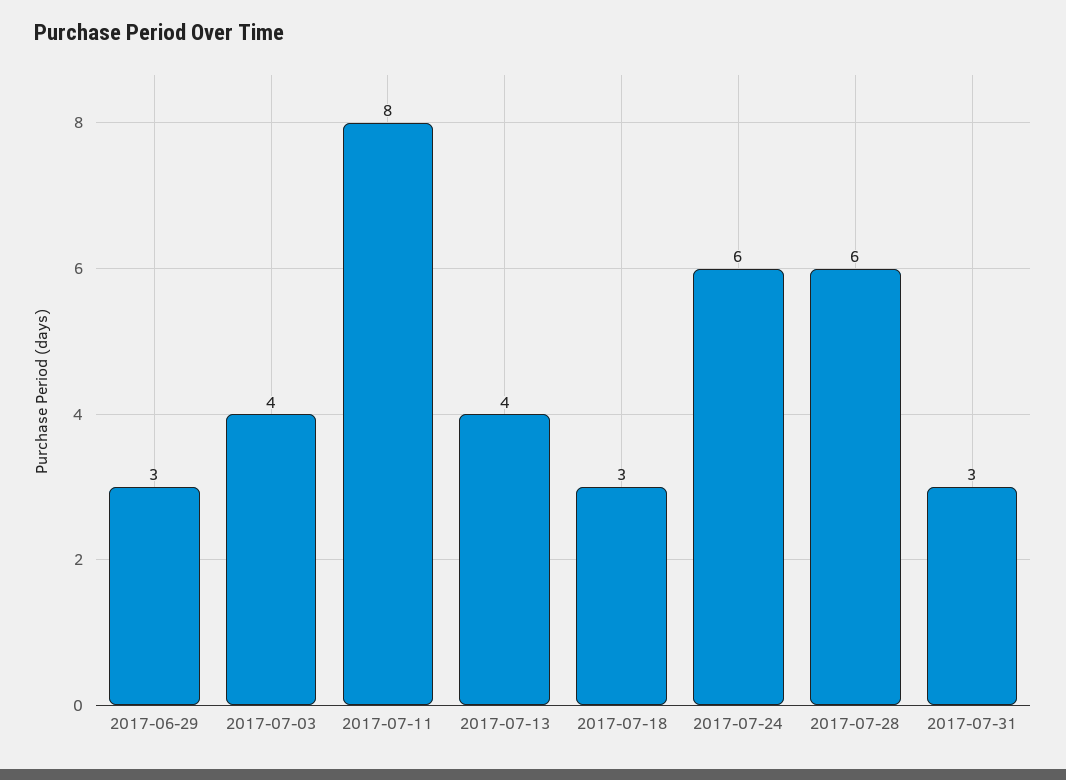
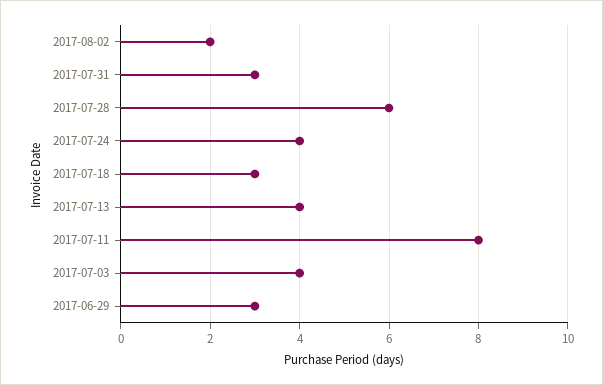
2017-07-24: 6 -> 4
2017-08-02: none -> 2

